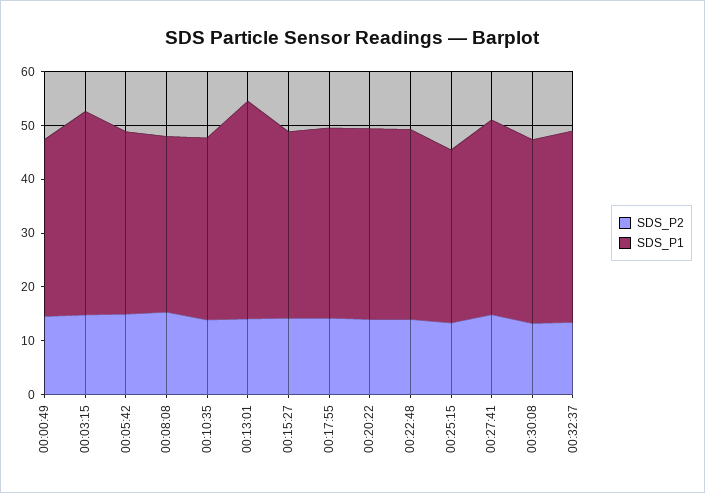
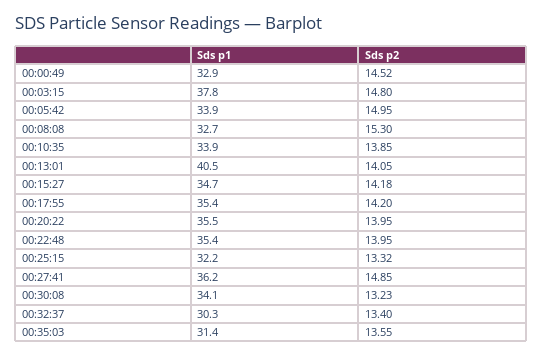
SDS_P1, 00:32:37: 36 -> 30.3
SDS_P1, 00:35:03: none -> 31.4
SDS_P2, 00:35:03: none -> 13.55

